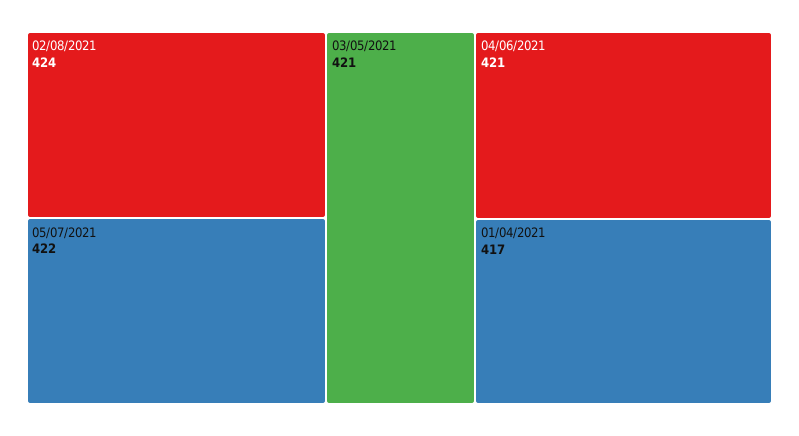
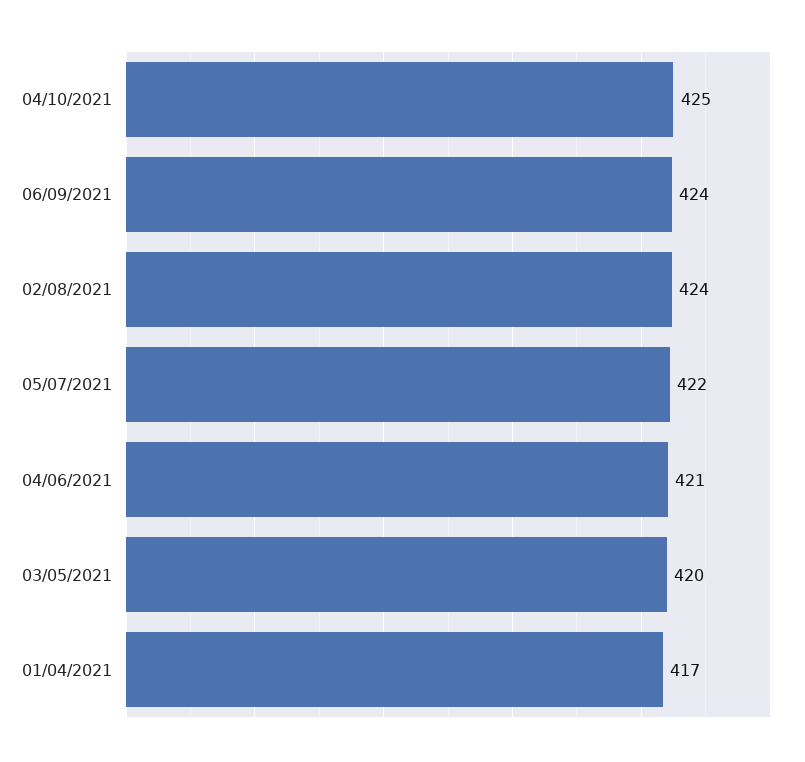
03/05/2021: 421 -> 420
04/10/2021: none -> 425
06/09/2021: none -> 424

